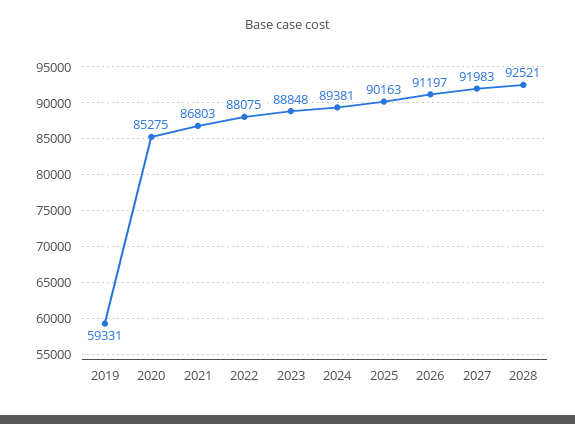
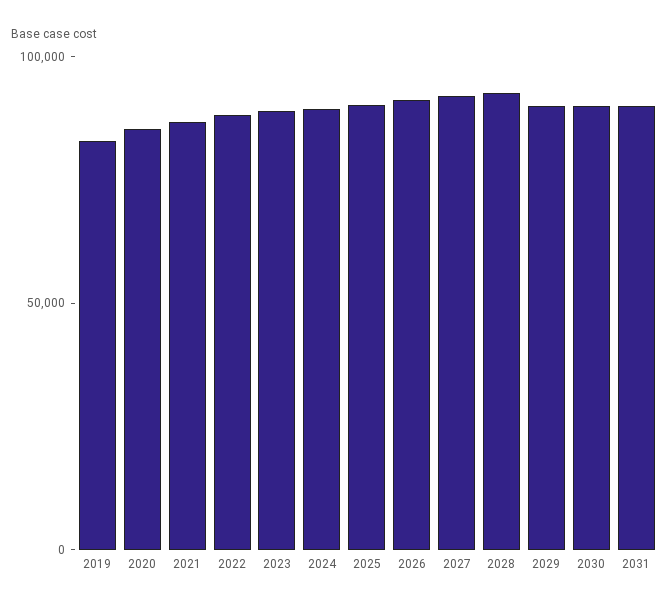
2019: 59331 -> 80000
2029: none -> 90000
2030: none -> 90000
2031: none -> 90000

